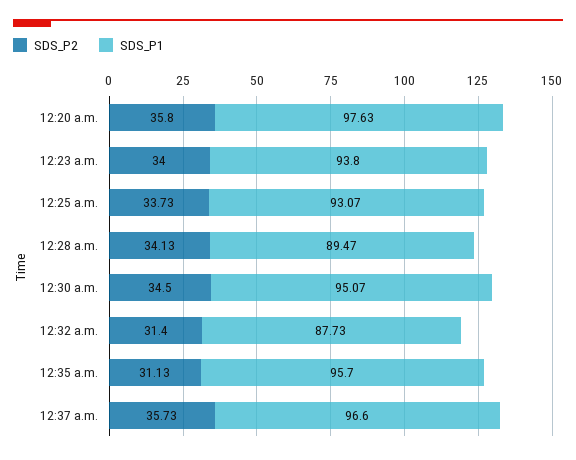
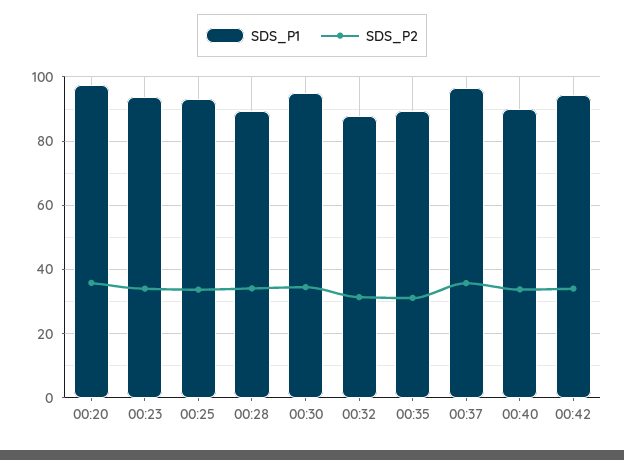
SDS_P1, 12:35 a.m.: 95.7 -> 90
SDS_P1, 00:40: none -> 90
SDS_P2, 00:40: none -> 34
SDS_P1, 00:42: none -> 94
SDS_P2, 00:42: none -> 34

